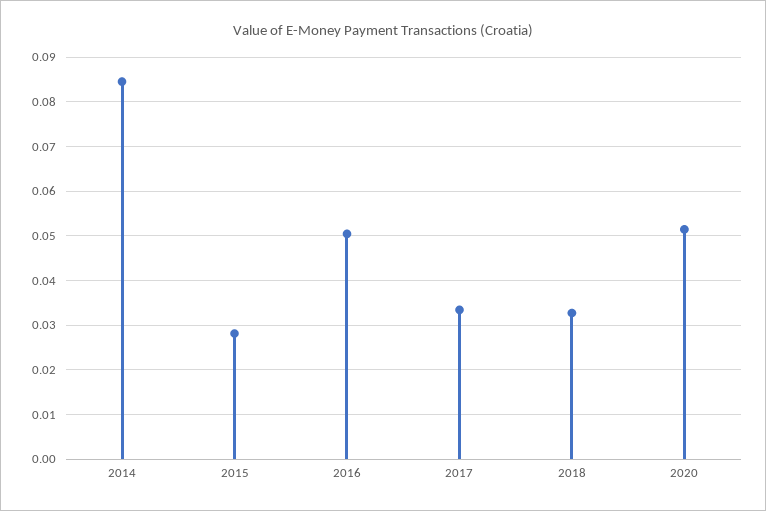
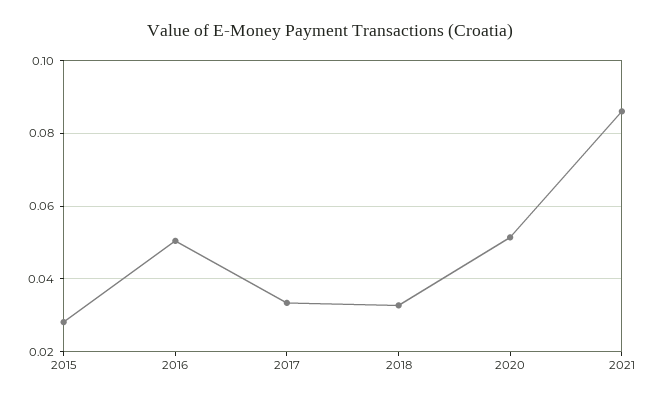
2014: 0.084 -> none
2021: none -> 0.086

